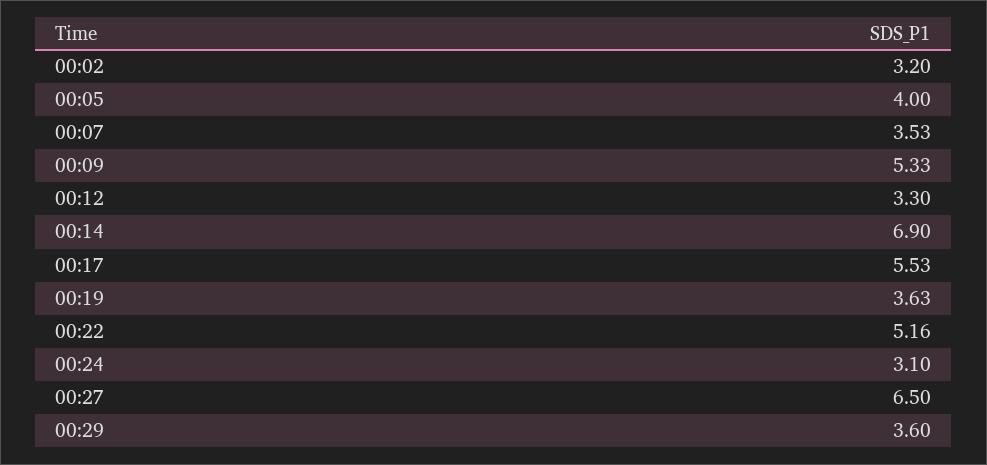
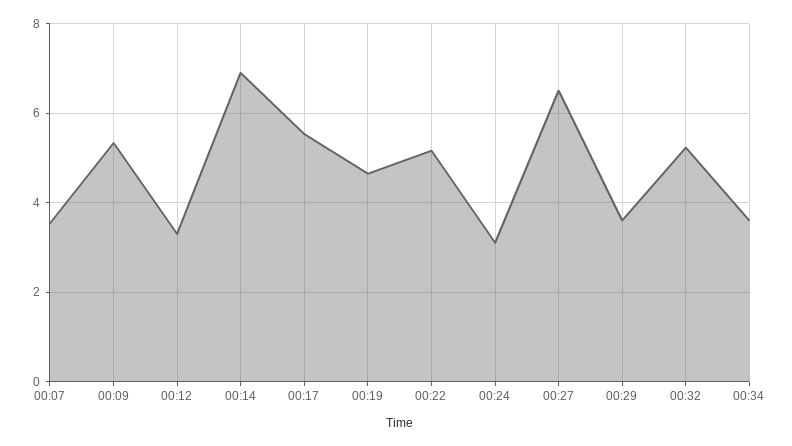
00:02: 3.2 -> none
00:05: 4 -> none
00:19: 3.63 -> 4.6
00:32: none -> 5.2
00:34: none -> 3.6

